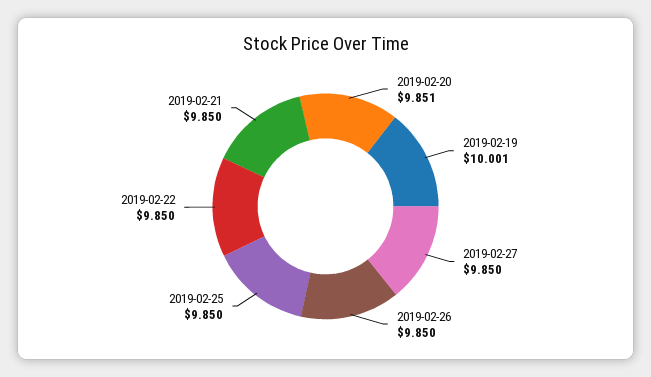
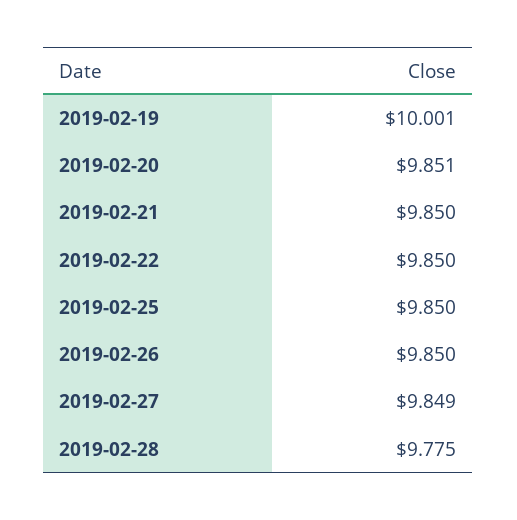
2019-02-27: 9.85 -> 9.849
2019-02-28: none -> 9.775

